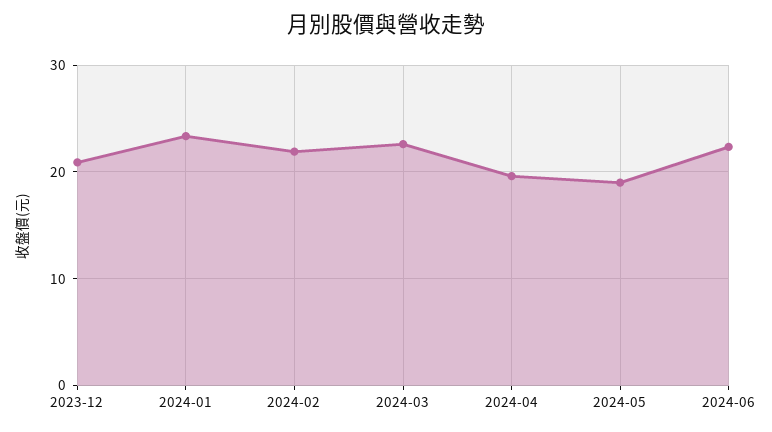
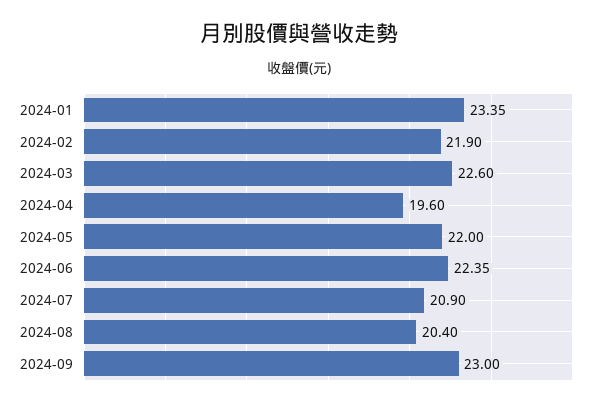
2023-12: 21 -> none
2024-05: 19 -> 22
2024-07: none -> 20.9
2024-08: none -> 20.4
2024-09: none -> 23

